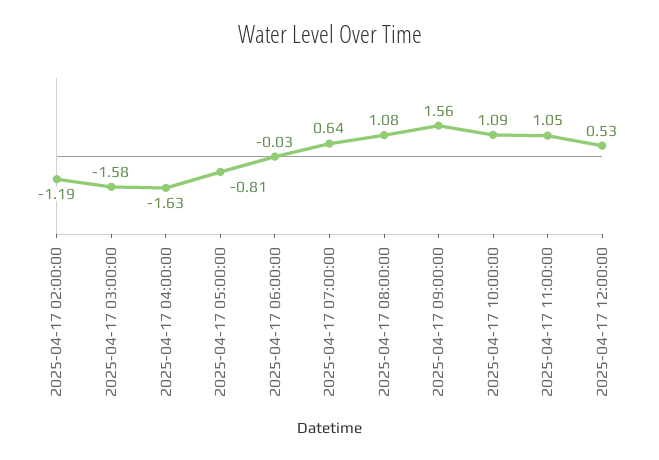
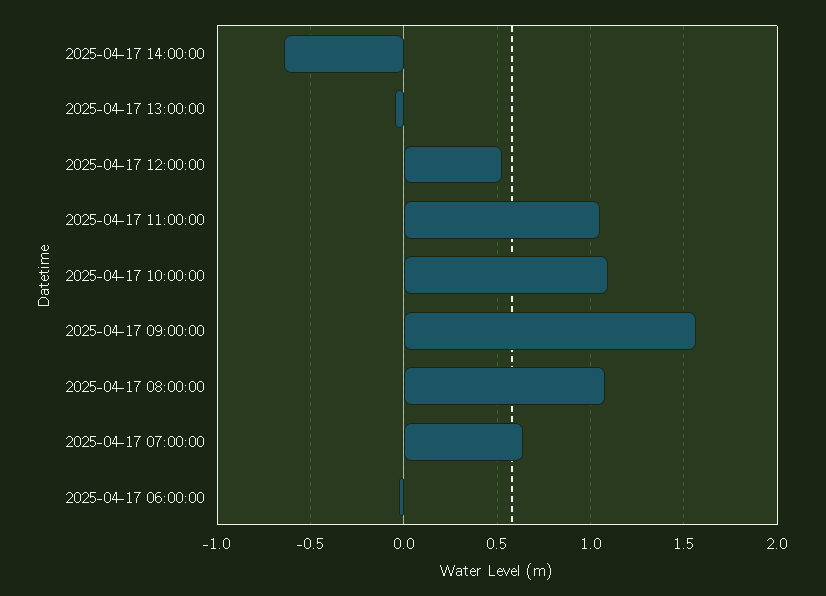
2025-04-17 02:00:00: -1.19 -> none
2025-04-17 03:00:00: -1.58 -> none
2025-04-17 04:00:00: -1.63 -> none
2025-04-17 05:00:00: -0.81 -> none
2025-04-17 14:00:00: none -> -0.65
2025-04-17 13:00:00: none -> -0.05

